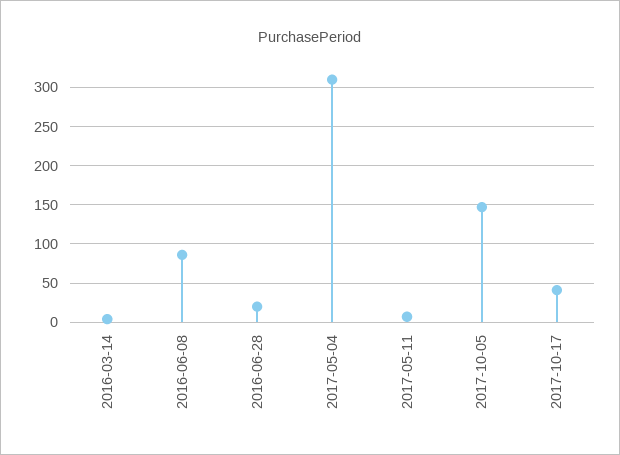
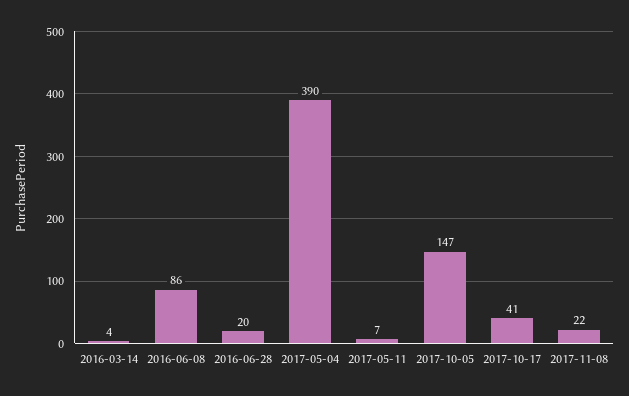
2017-05-04: 310 -> 390
2017-11-08: none -> 22

